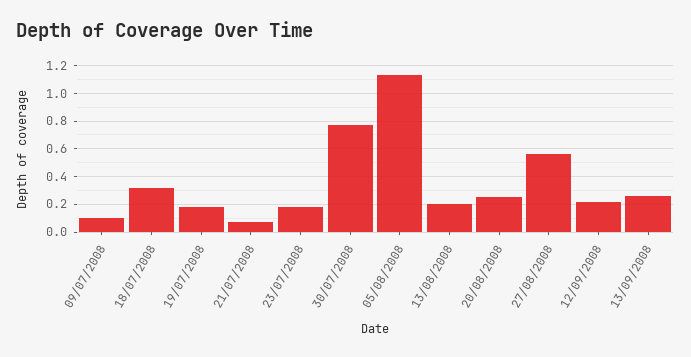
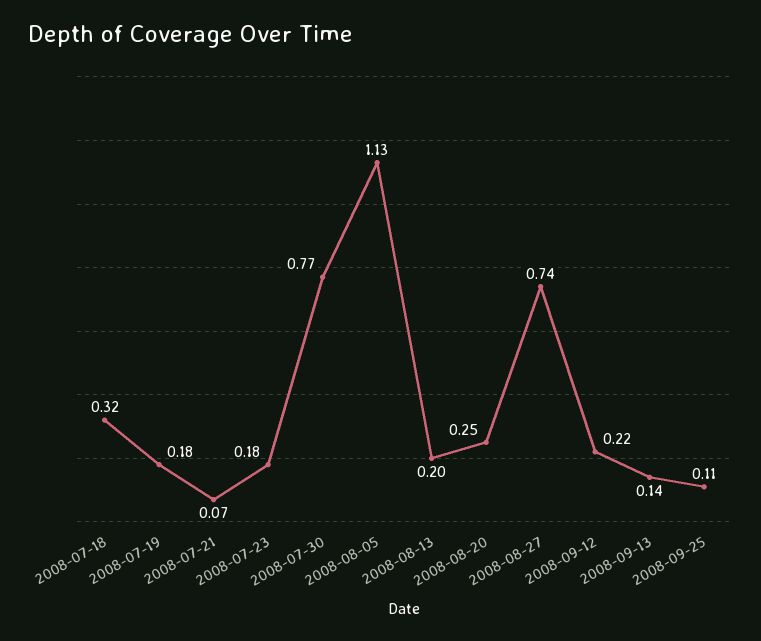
09/07/2008: 0.1 -> none
27/08/2008: 0.55 -> 0.74
13/09/2008: 0.25 -> 0.14
2008-09-25: none -> 0.11

